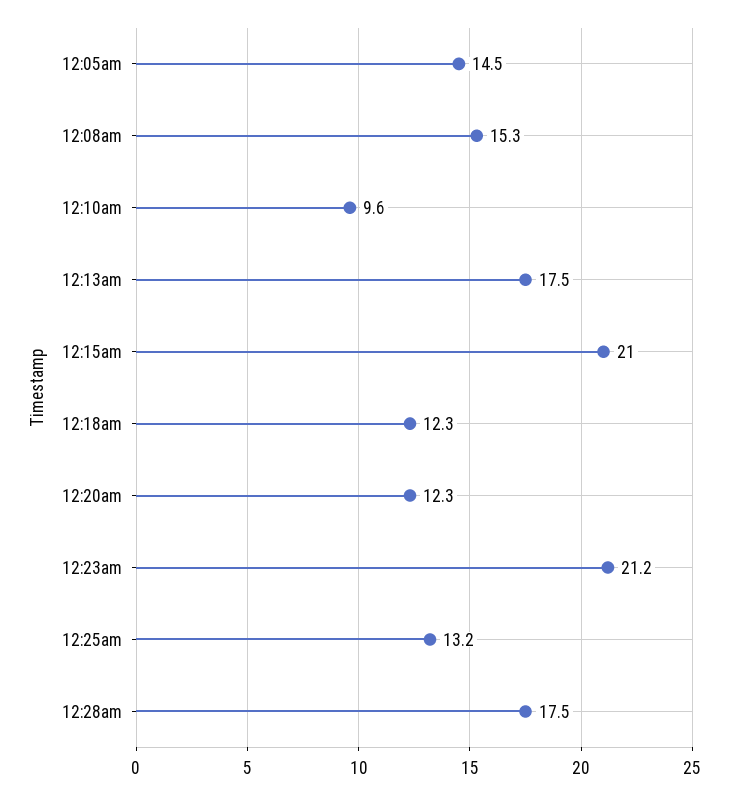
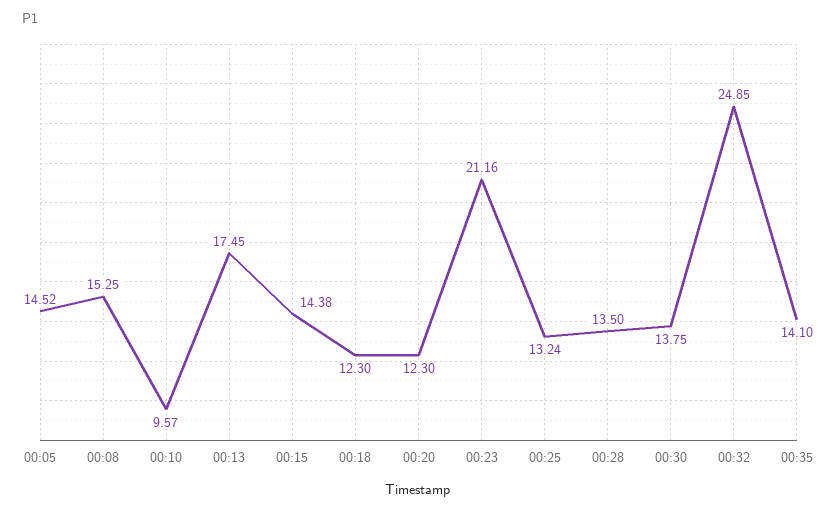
12:15am: 21 -> 14.38
12:28am: 17.5 -> 13.5
00:30: none -> 13.75
00:32: none -> 24.85
00:35: none -> 14.1

